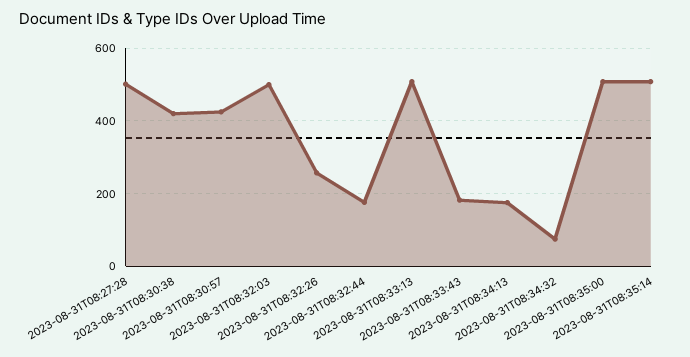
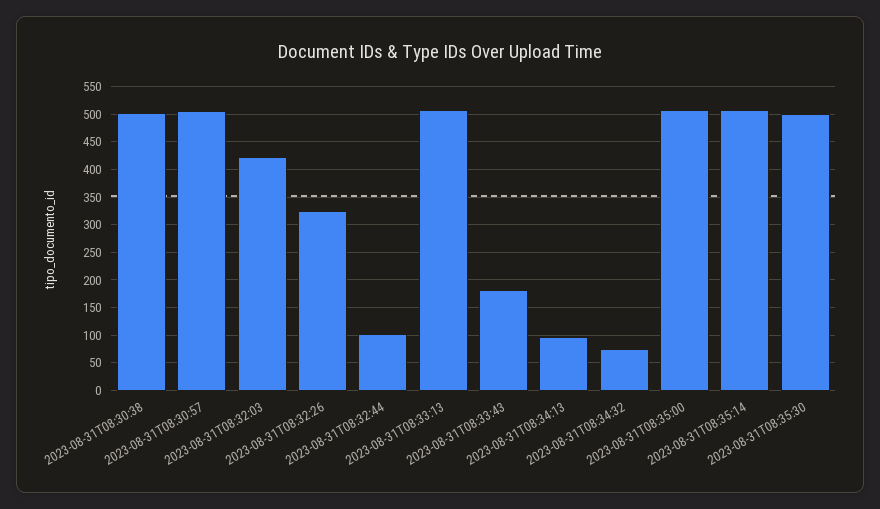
2023-08-31T08:27:28: 500 -> none
2023-08-31T08:30:38: 420 -> 500
2023-08-31T08:30:57: 420 -> 500
2023-08-31T08:32:03: 500 -> 425
2023-08-31T08:32:26: 260 -> 325
2023-08-31T08:32:44: 180 -> 100
2023-08-31T08:34:13: 180 -> 100
2023-08-31T08:35:30: none -> 500

